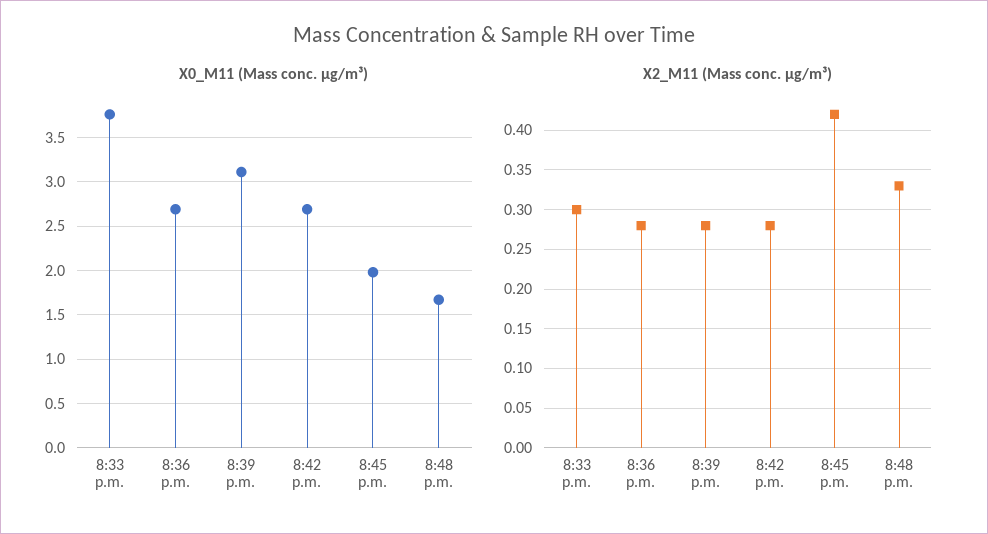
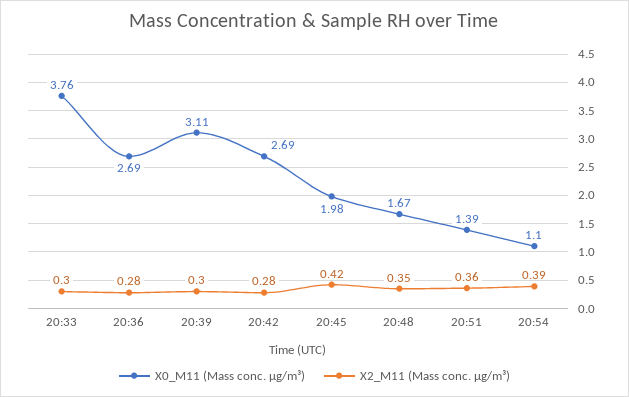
X2_M11 (Mass conc. μg/m³), 8:39 p.m.: 0.28 -> 0.3
X2_M11 (Mass conc. μg/m³), 8:48 p.m.: 0.33 -> 0.35
X0_M11 (Mass conc. μg/m³), 20:51: none -> 1.39
X2_M11 (Mass conc. μg/m³), 20:51: none -> 0.36
X0_M11 (Mass conc. μg/m³), 20:54: none -> 1.1
X2_M11 (Mass conc. μg/m³), 20:54: none -> 0.39

